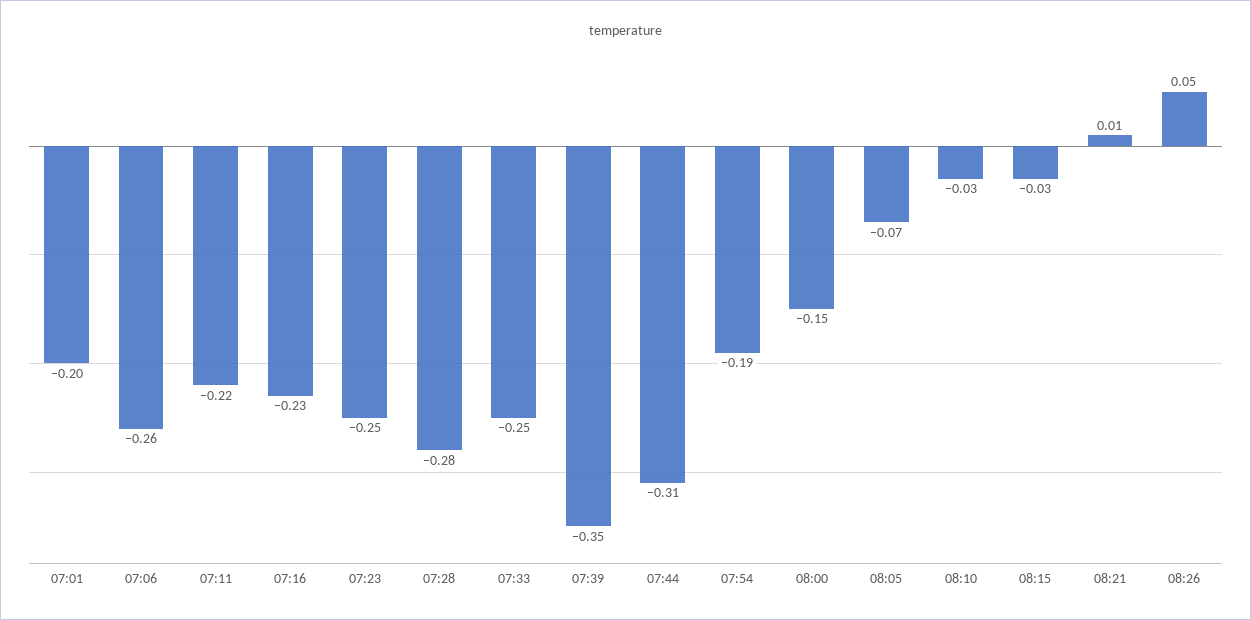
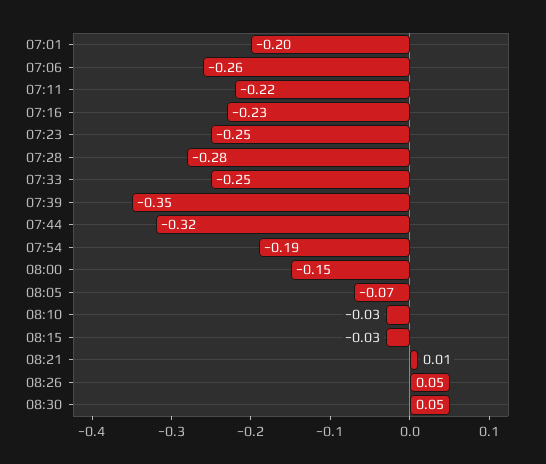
07:44: -0.31 -> -0.32
08:30: none -> 0.05

